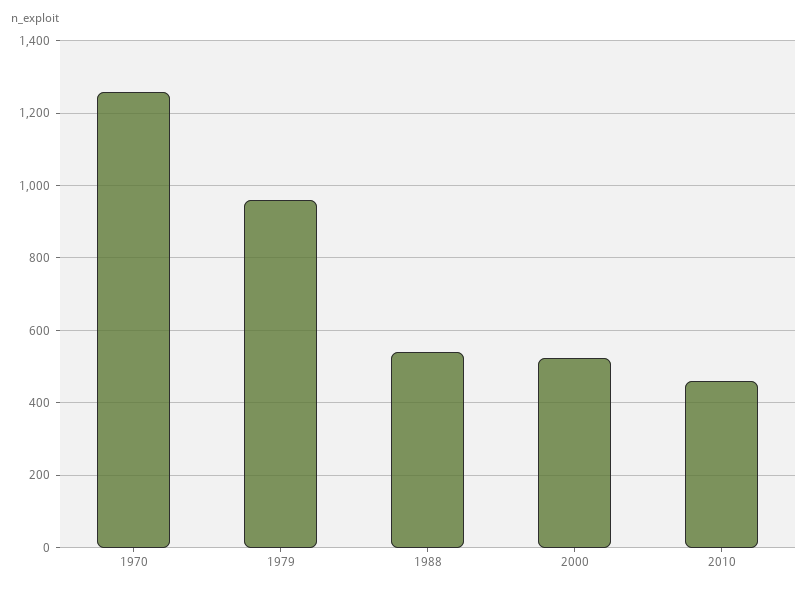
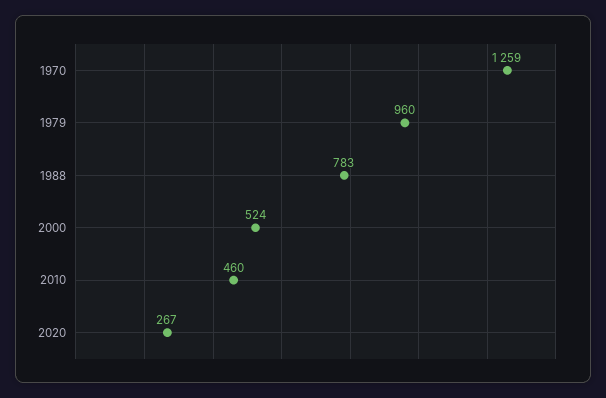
1988: 540 -> 783
2020: none -> 267

